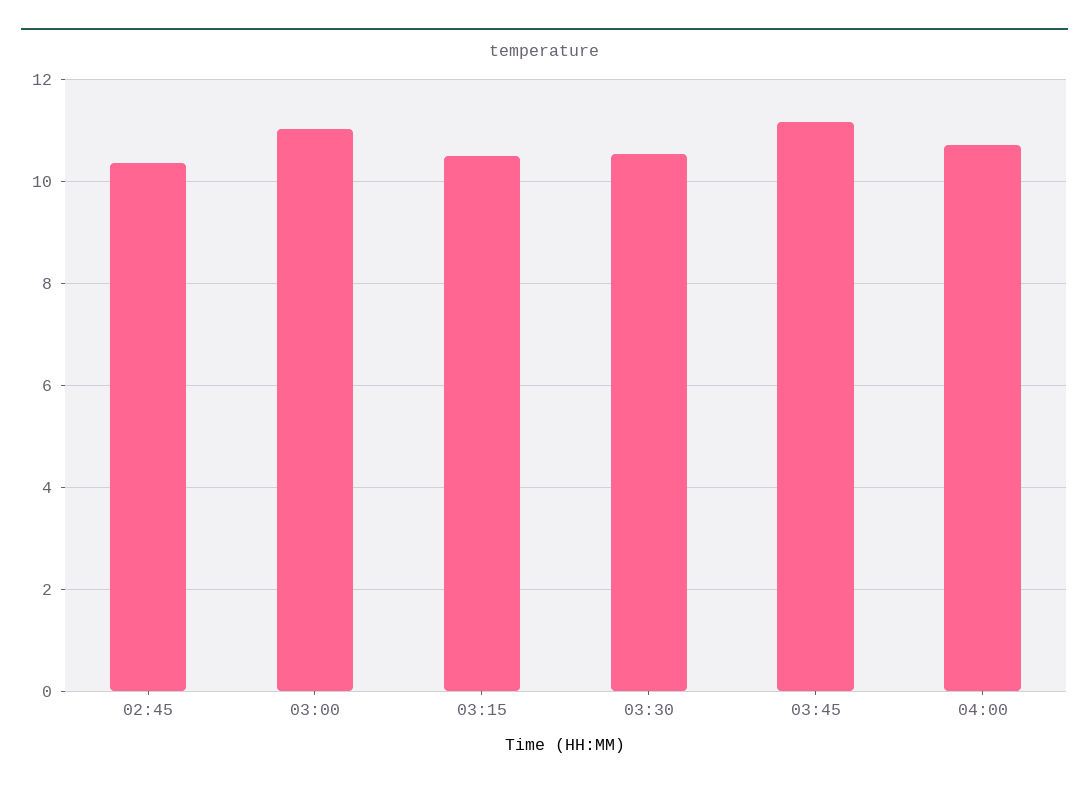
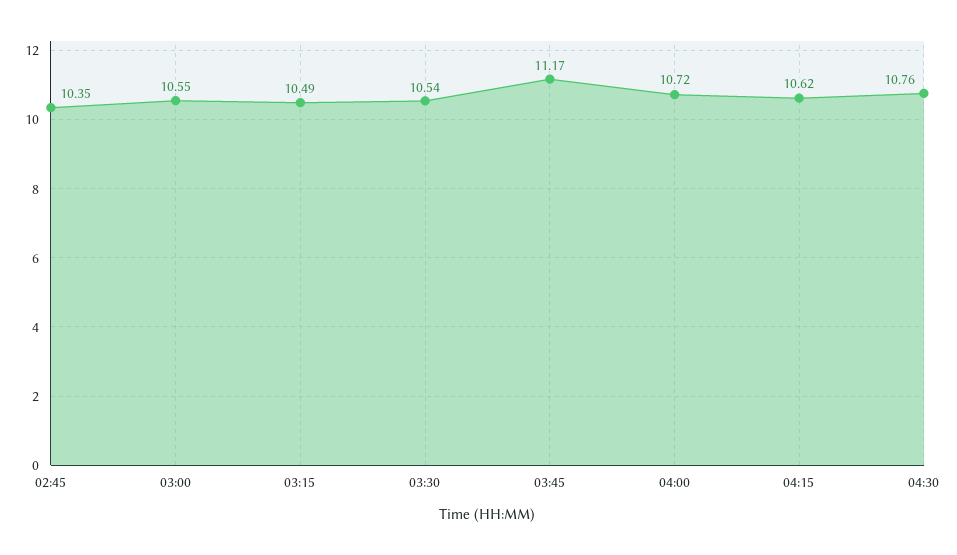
03:00: 11 -> 10.55
04:15: none -> 10.62
04:30: none -> 10.76

